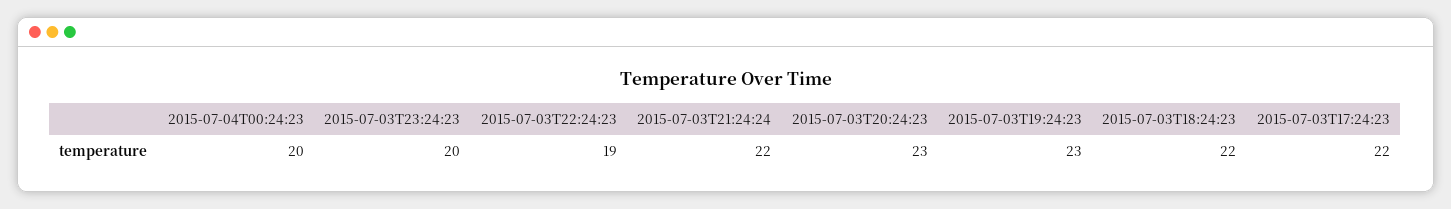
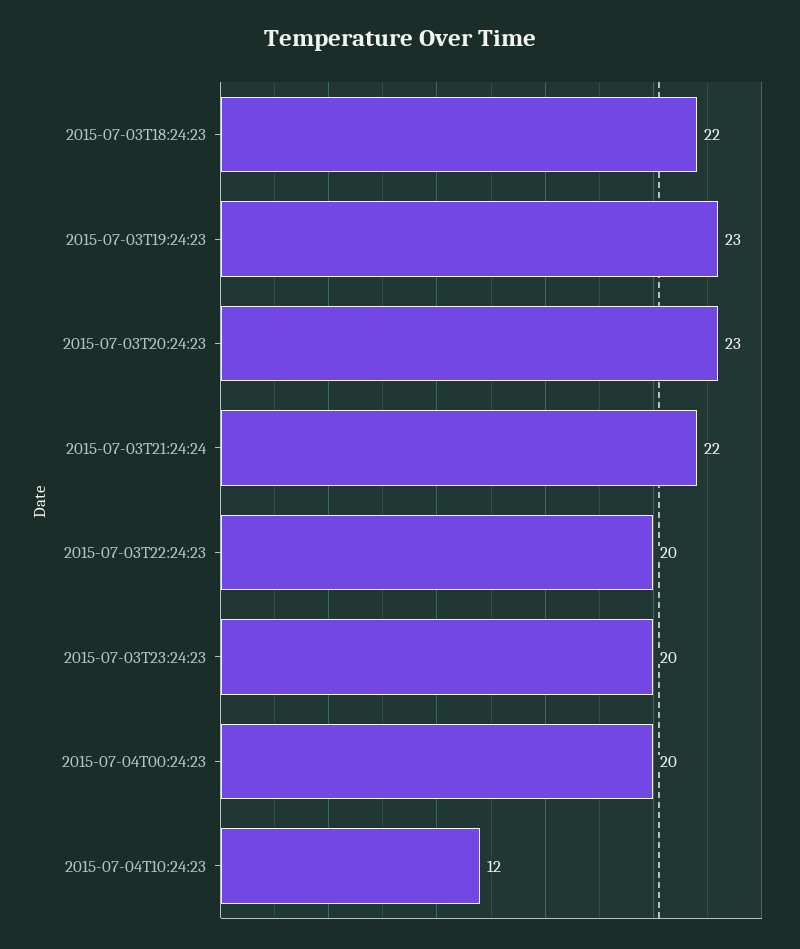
2015-07-03T22:24:23: 19 -> 20
2015-07-03T17:24:23: 22 -> none
2015-07-04T10:24:23: none -> 12

